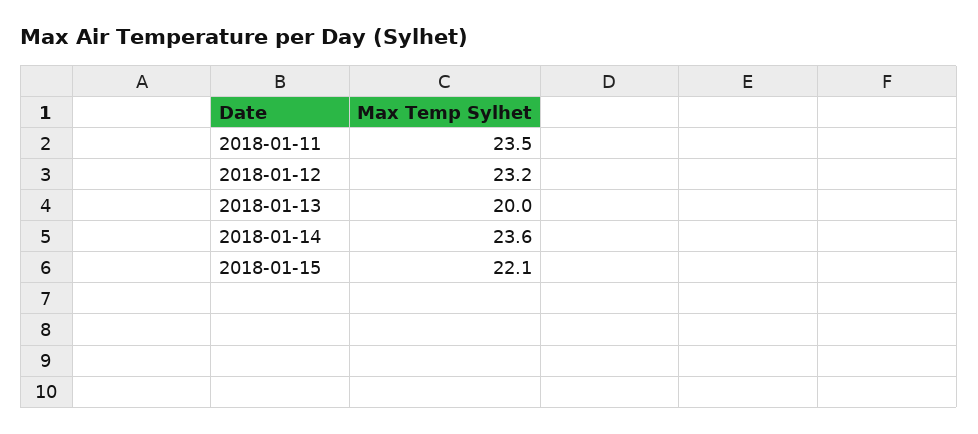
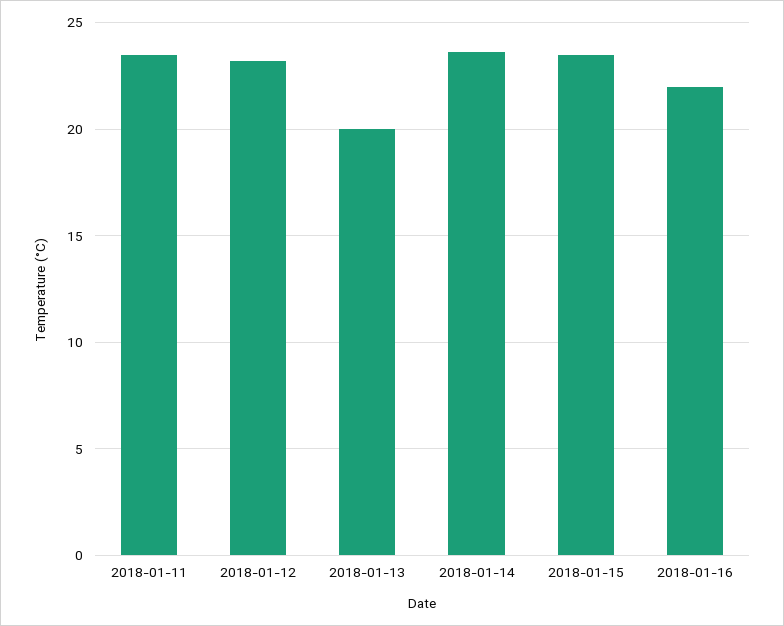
2018-01-15: 22.1 -> 23.5
2018-01-16: none -> 22

